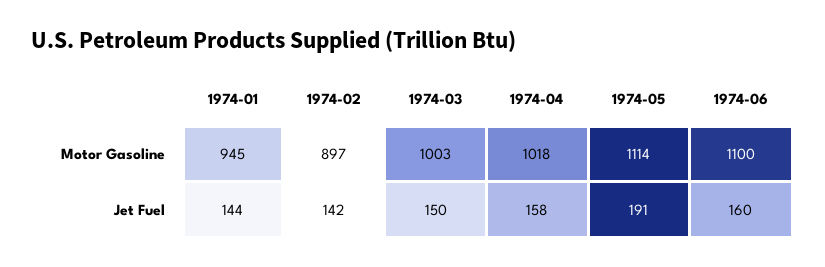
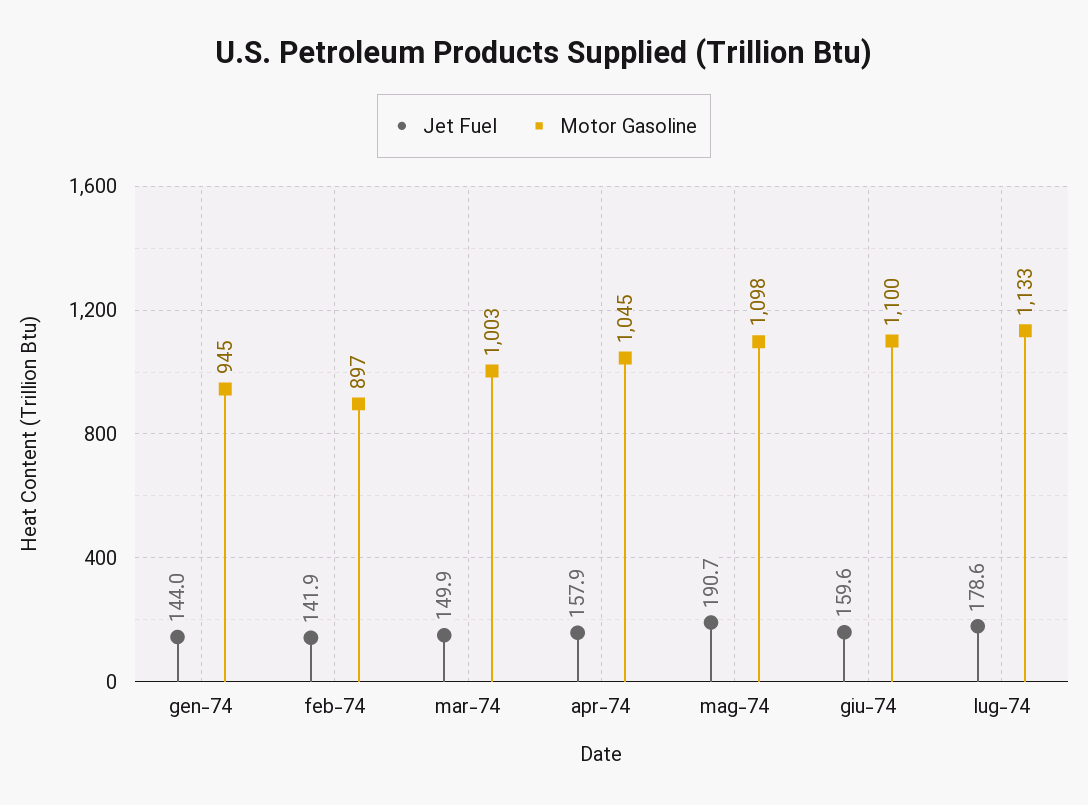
Motor Gasoline, 1974-04: 1018 -> 1045
Motor Gasoline, 1974-05: 1114 -> 1098
Jet Fuel, lug-74: none -> 178.6
Motor Gasoline, lug-74: none -> 1133

